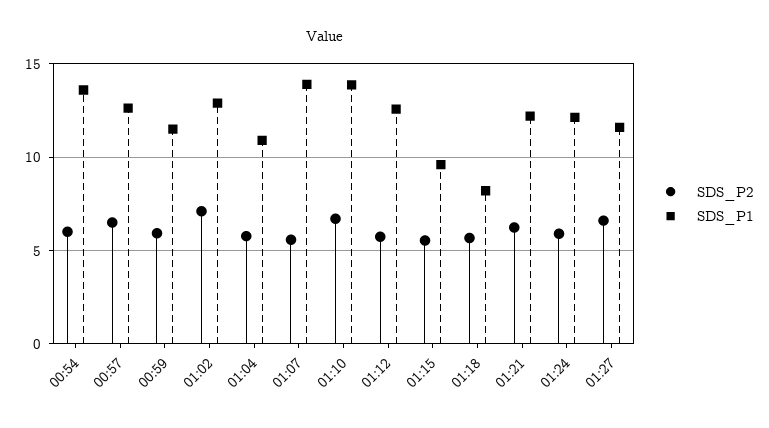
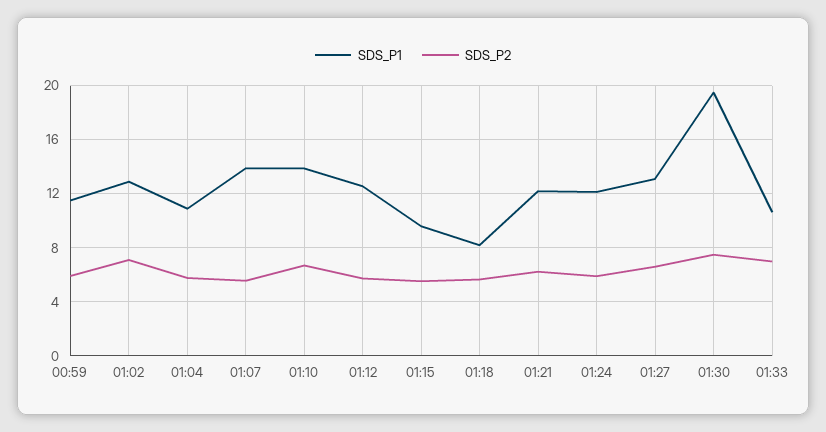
SDS_P2, 00:54: 6 -> none
SDS_P1, 00:54: 13.5 -> none
SDS_P2, 00:57: 6.5 -> none
SDS_P1, 00:57: 12.5 -> none
SDS_P1, 01:27: 11.5 -> 13
SDS_P1, 01:30: none -> 19.5
SDS_P2, 01:30: none -> 7.5
SDS_P1, 01:33: none -> 10.5
SDS_P2, 01:33: none -> 7

